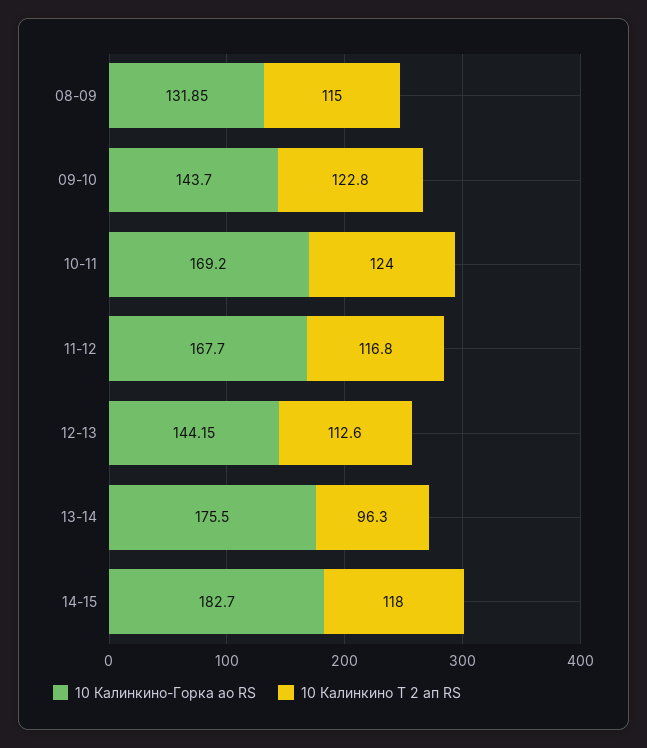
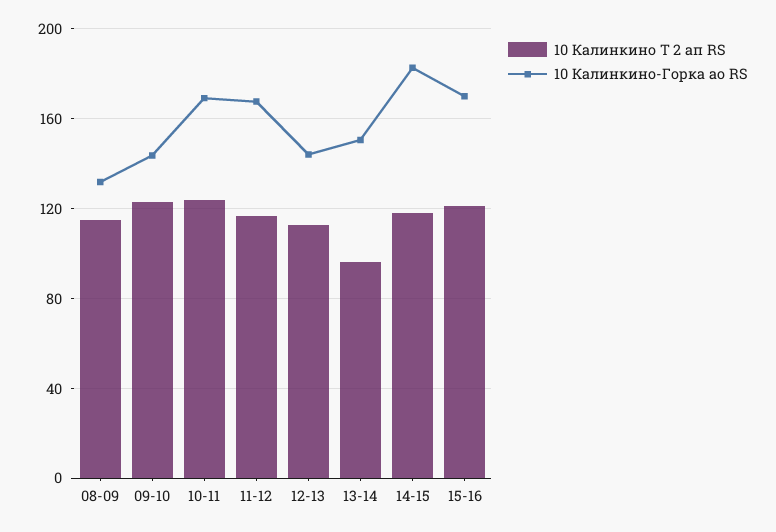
10 Калинкино-Горка ао RS, 13-14: 175.5 -> 150
10 Калинкино Т 2 ап RS, 15-16: none -> 120
10 Калинкино-Горка ао RS, 15-16: none -> 170

